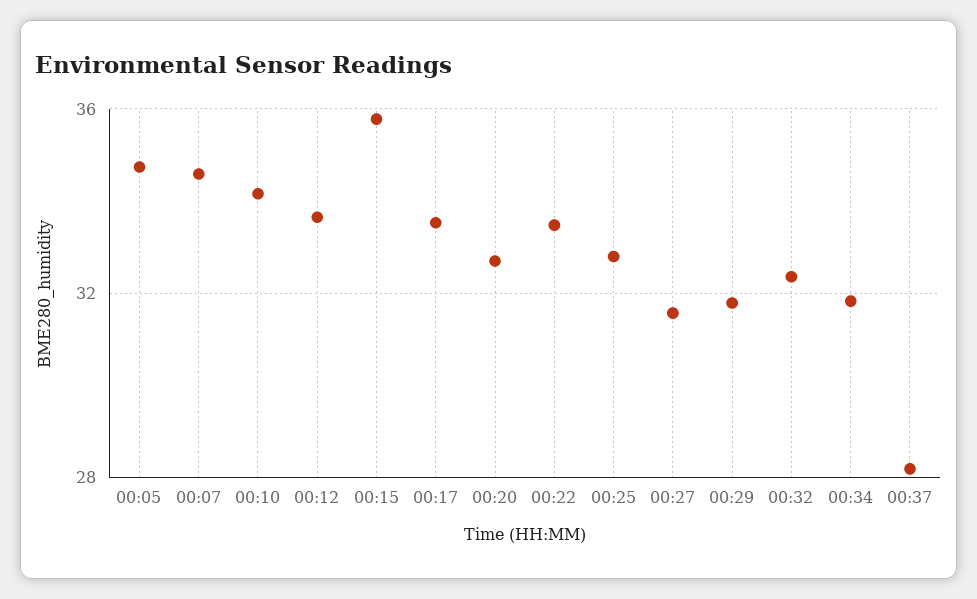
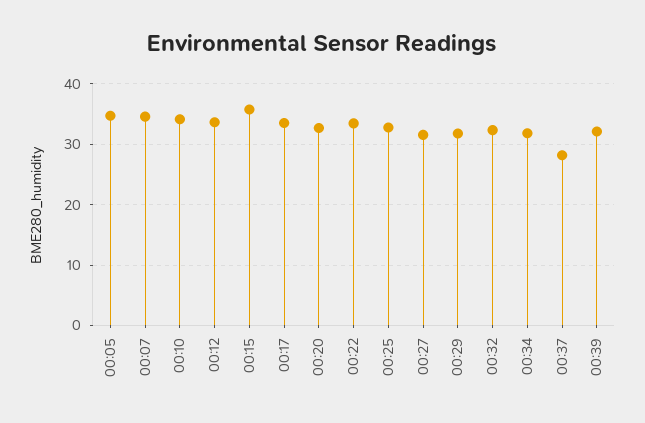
00:39: none -> 32

